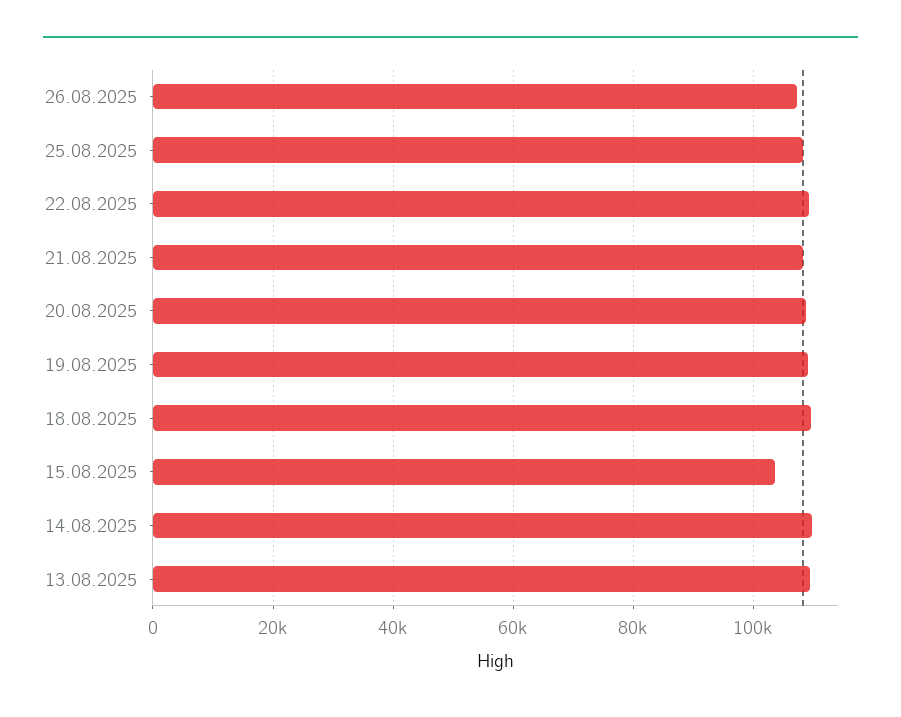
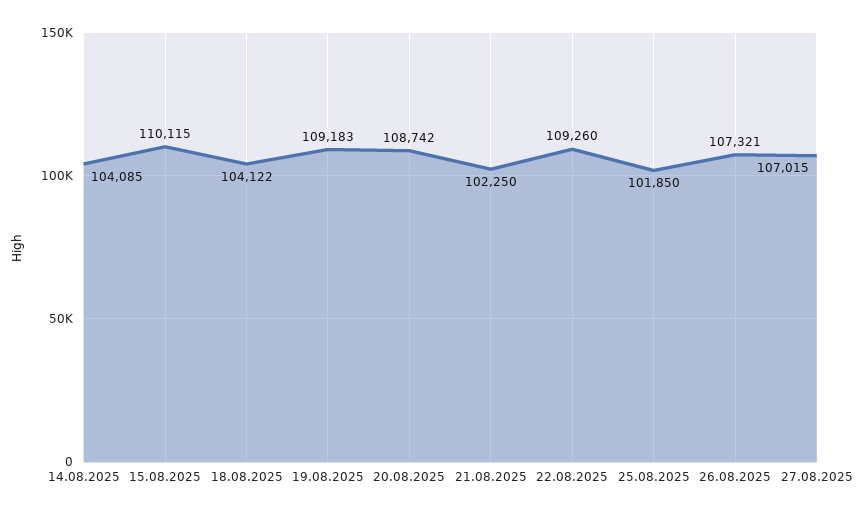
25.08.2025: 108000 -> 101850
21.08.2025: 108000 -> 102250
18.08.2025: 110000 -> 104122
15.08.2025: 104000 -> 110115
14.08.2025: 110000 -> 104085
13.08.2025: 110000 -> none
27.08.2025: none -> 107015

